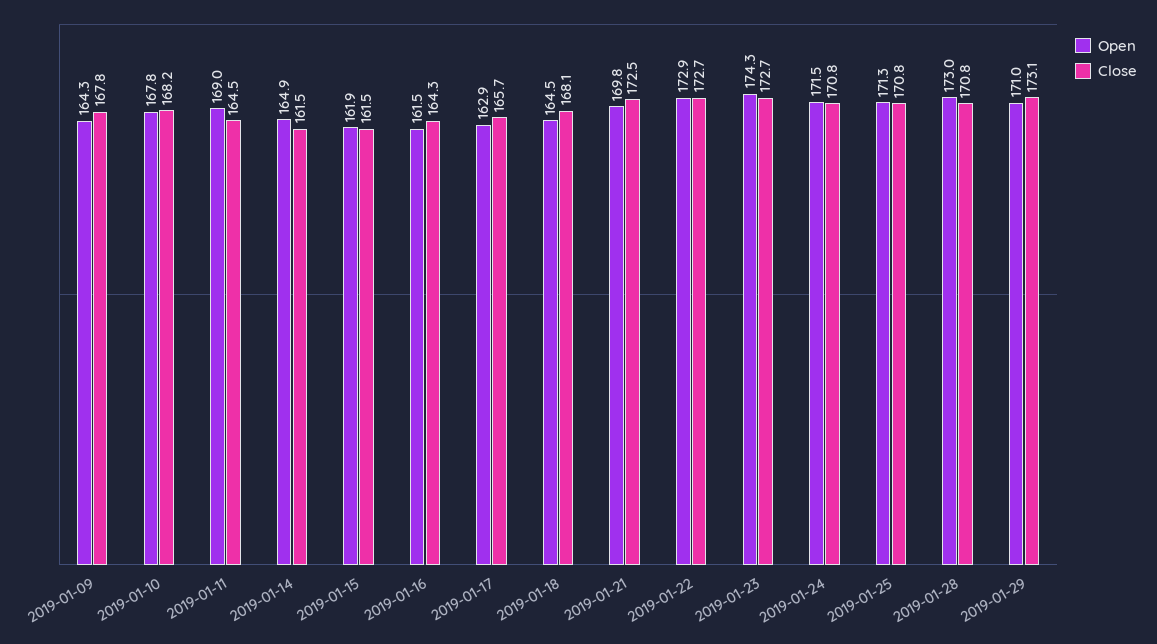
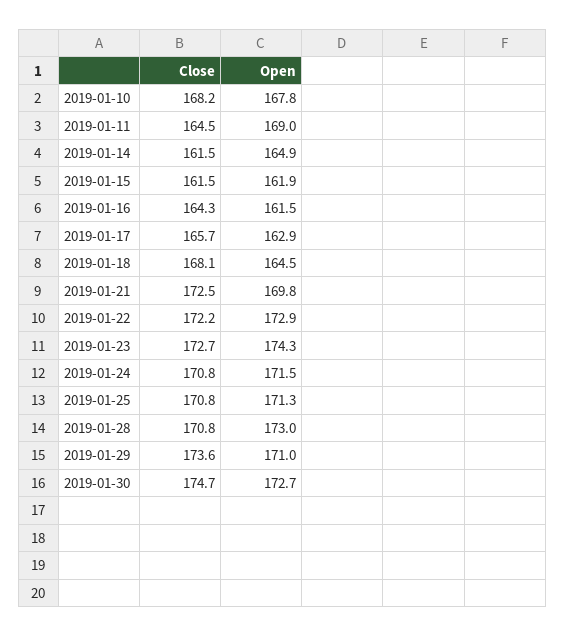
Open, 2019-01-09: 164.3 -> none
Close, 2019-01-09: 167.8 -> none
Close, 2019-01-22: 172.7 -> 172.2
Close, 2019-01-29: 173.1 -> 173.6
Close, 2019-01-30: none -> 174.7
Open, 2019-01-30: none -> 172.7

